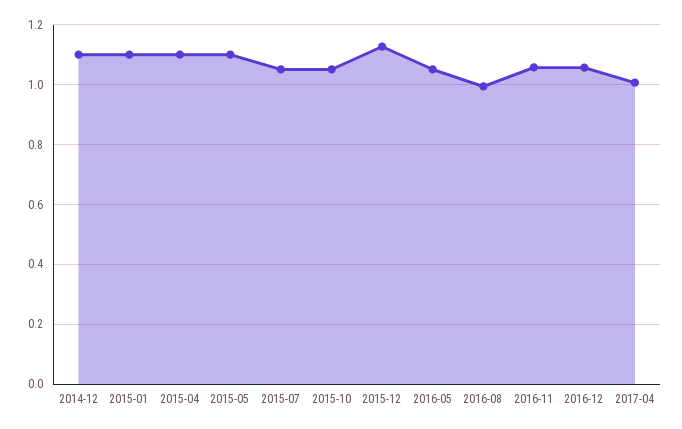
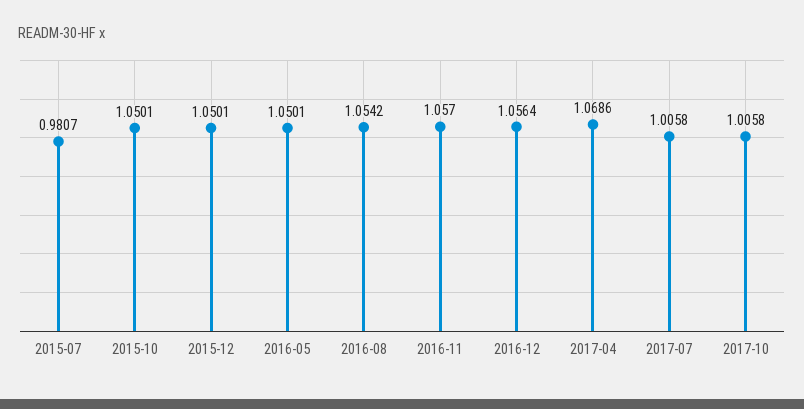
2014-12: 1.1 -> none
2015-01: 1.1 -> none
2015-04: 1.1 -> none
2015-05: 1.1 -> none
2015-07: 1.05 -> 0.9807
2015-12: 1.125 -> 1.0501
2016-08: 1 -> 1.0542
2017-04: 1 -> 1.0686
2017-07: none -> 1.0058
2017-10: none -> 1.0058

